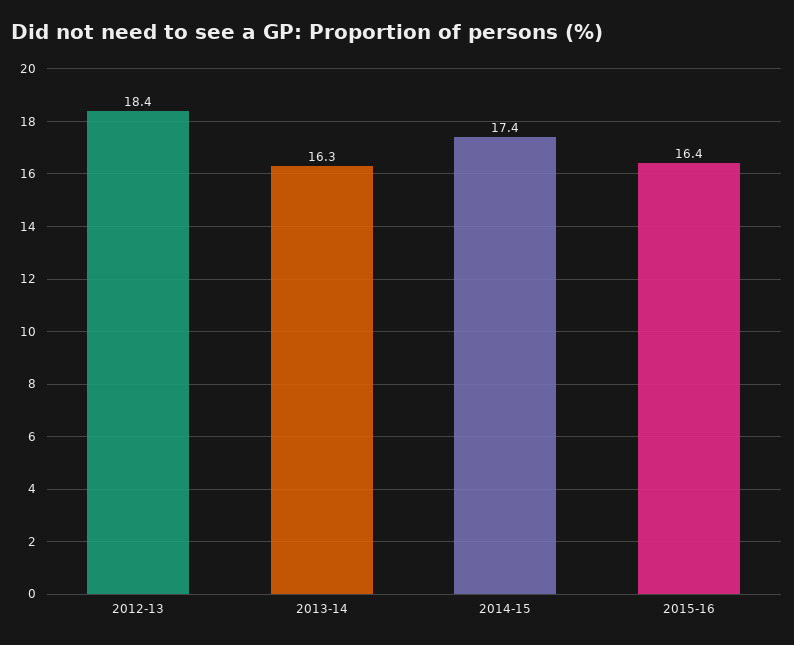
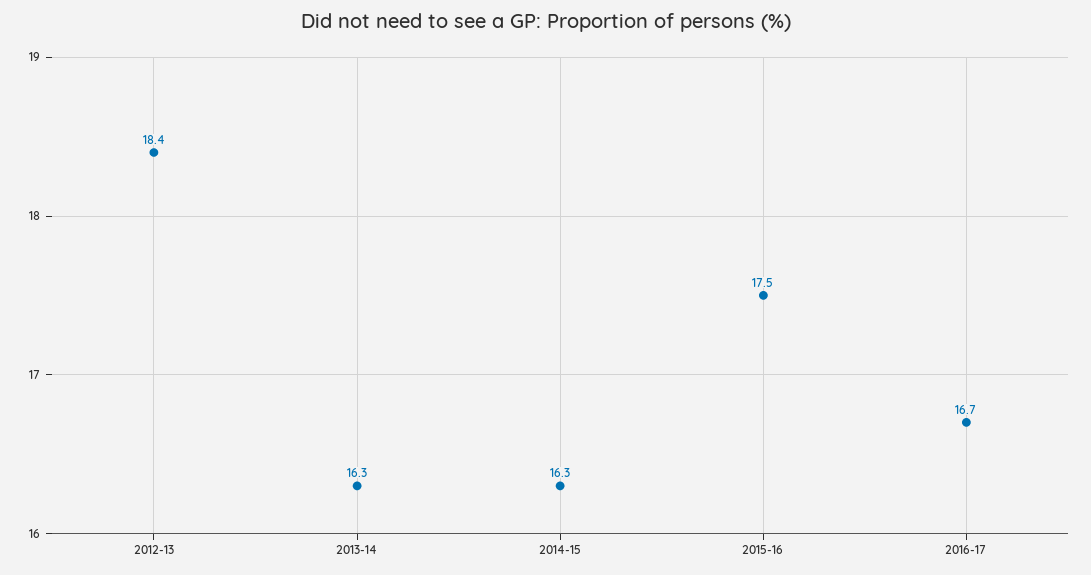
2014-15: 17.4 -> 16.3
2015-16: 16.4 -> 17.5
2016-17: none -> 16.7

